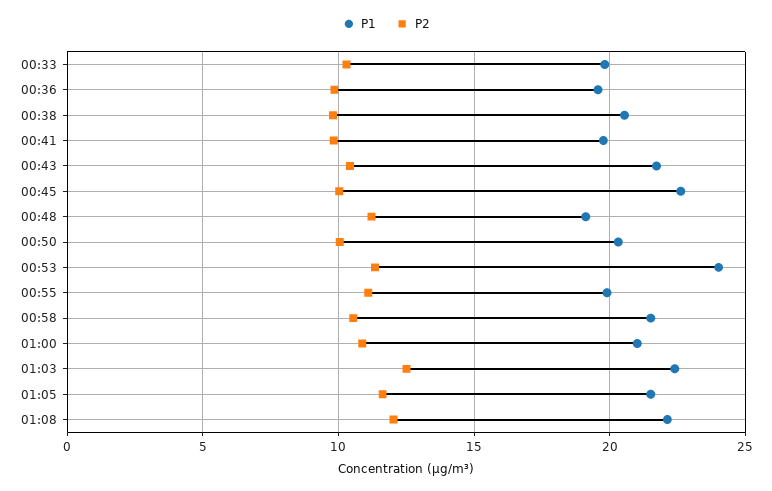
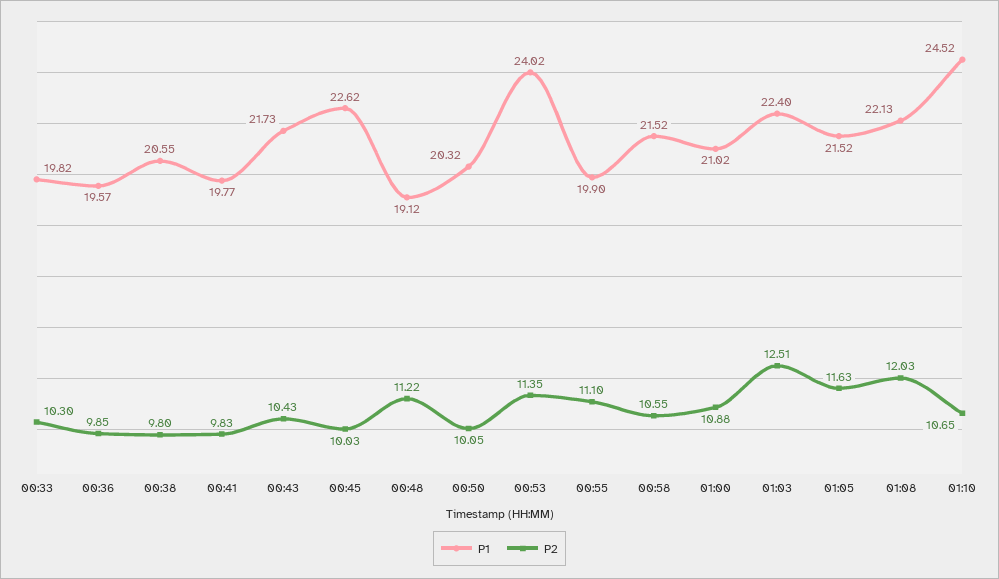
P1, 01:10: none -> 24.52
P2, 01:10: none -> 10.65

